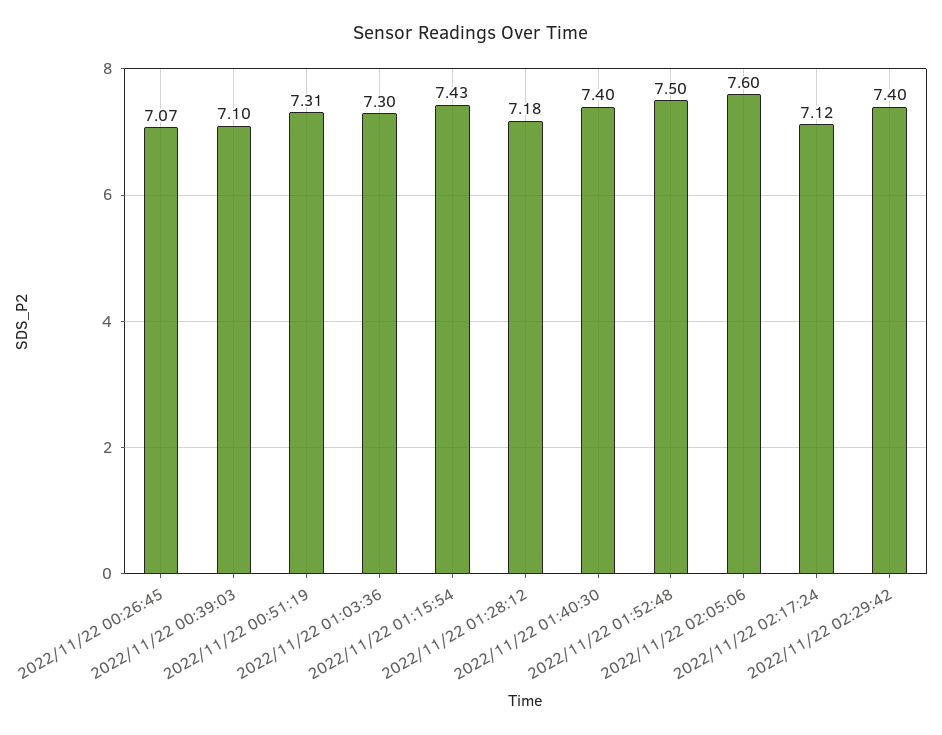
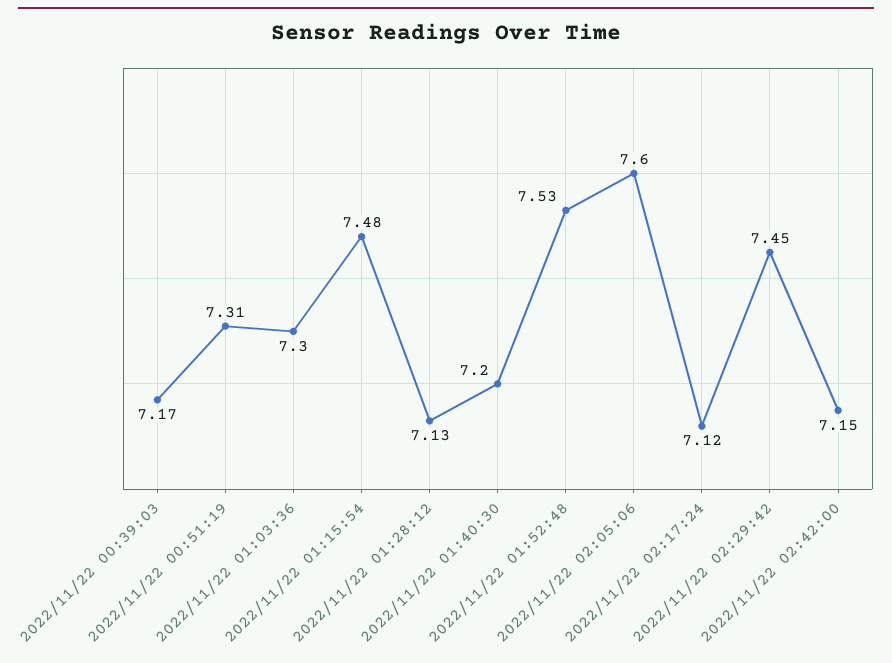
2022/11/22 00:26:45: 7.07 -> none
2022/11/22 00:39:03: 7.1 -> 7.17
2022/11/22 01:15:54: 7.43 -> 7.48
2022/11/22 01:28:12: 7.18 -> 7.13
2022/11/22 01:40:30: 7.4 -> 7.2
2022/11/22 01:52:48: 7.5 -> 7.53
2022/11/22 02:29:42: 7.4 -> 7.45
2022/11/22 02:42:00: none -> 7.15

